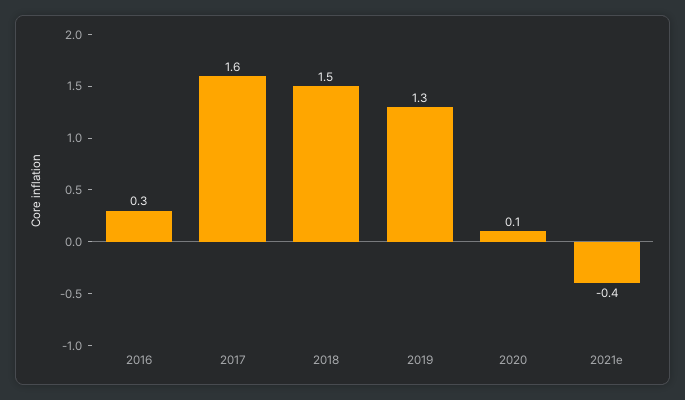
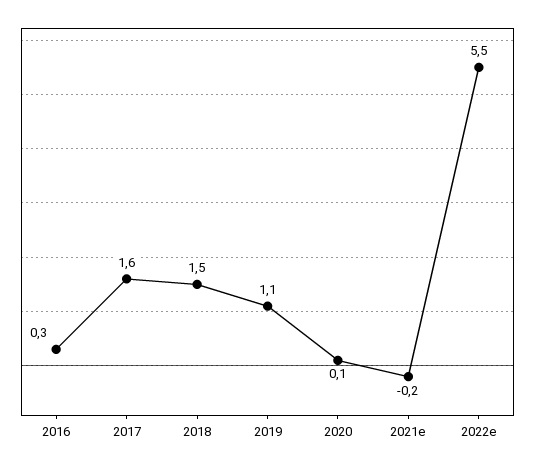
2019: 1.3 -> 1.1
2021e: -0.4 -> -0.2
2022e: none -> 5.5

